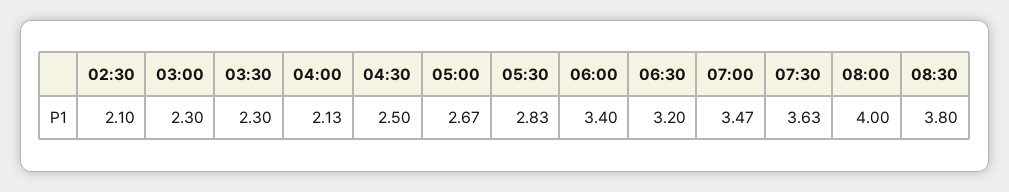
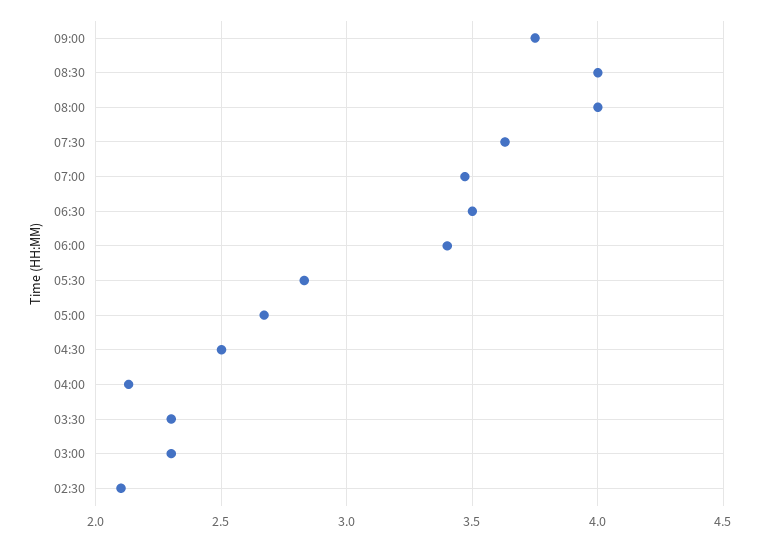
06:30: 3.2 -> 3.5
08:30: 3.8 -> 4
09:00: none -> 3.75

